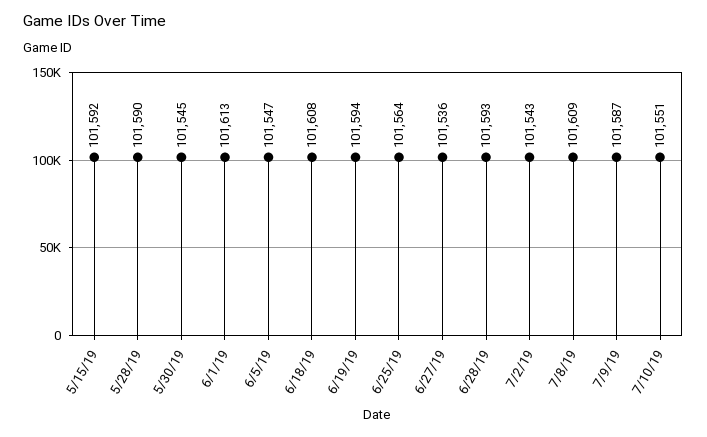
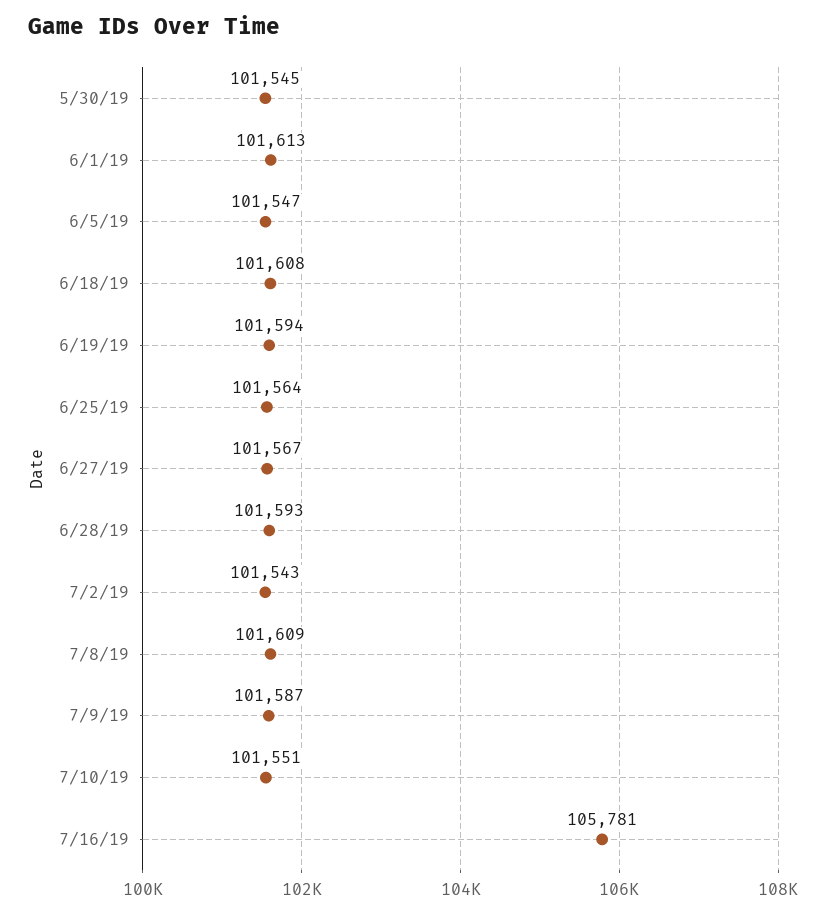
5/15/19: 101592 -> none
5/28/19: 101590 -> none
6/27/19: 101536 -> 101567
7/16/19: none -> 105781

